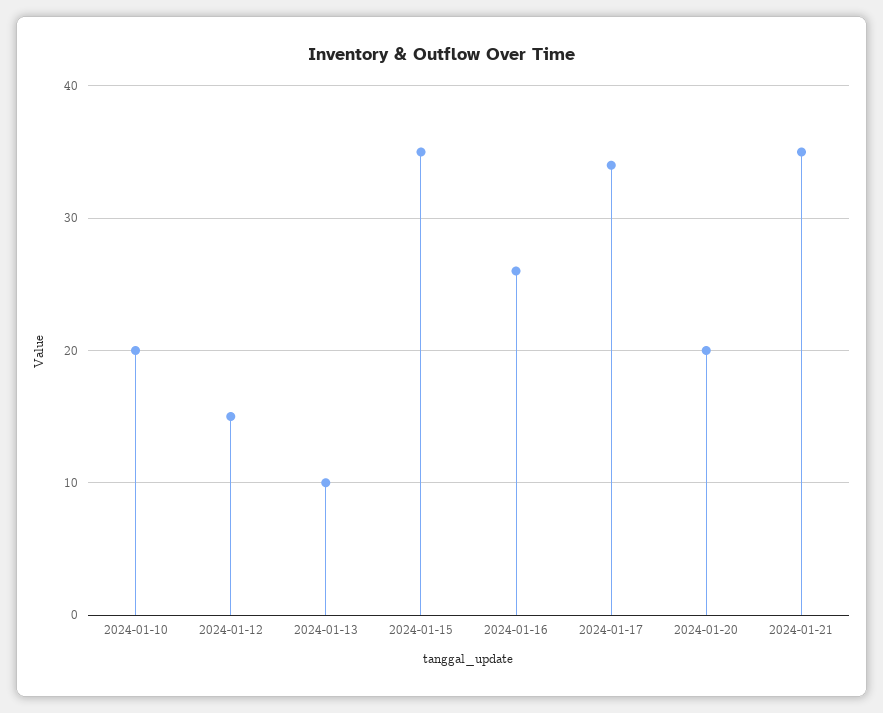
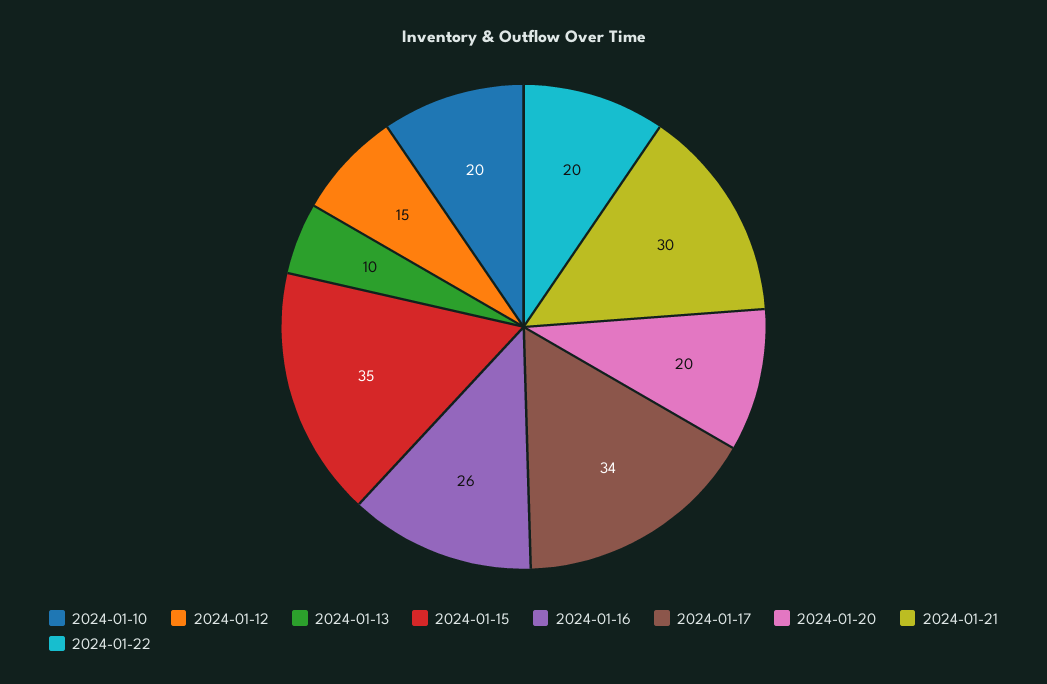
2024-01-21: 35 -> 30
2024-01-22: none -> 20

